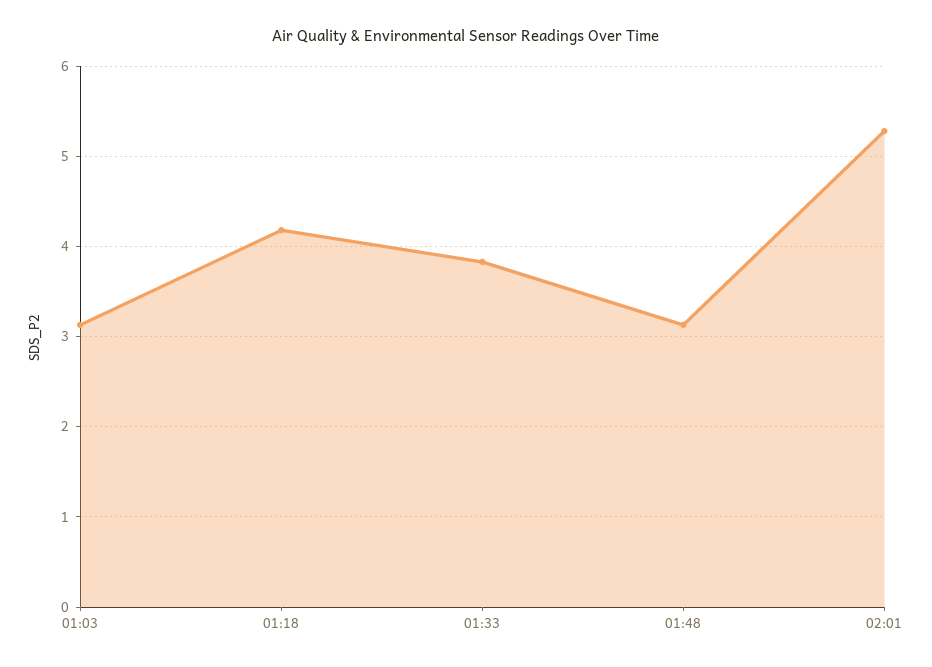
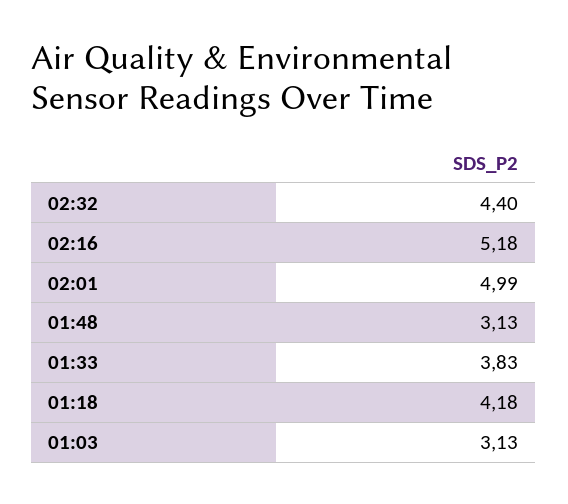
02:01: 5.3 -> 4.99
02:32: none -> 4.4
02:16: none -> 5.18

